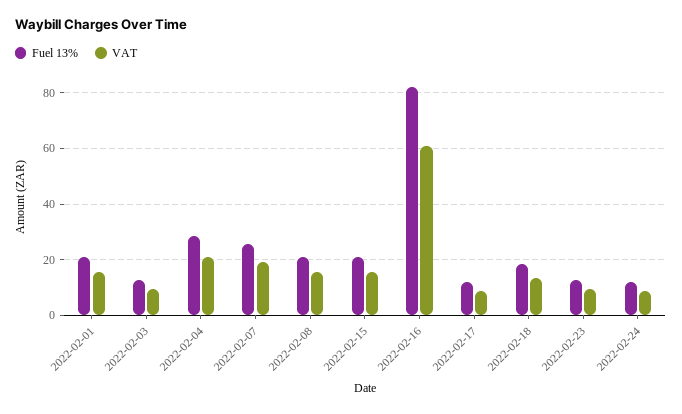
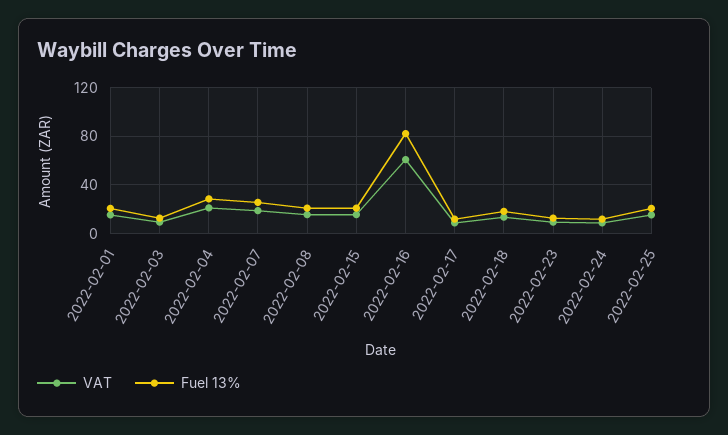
VAT, 2022-02-25: none -> 15
Fuel 13%, 2022-02-25: none -> 20

